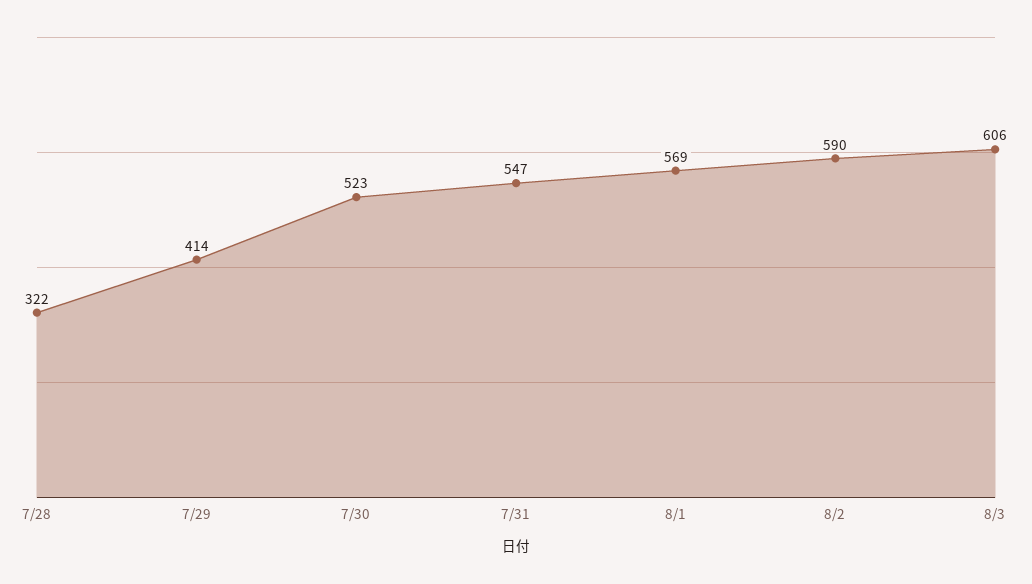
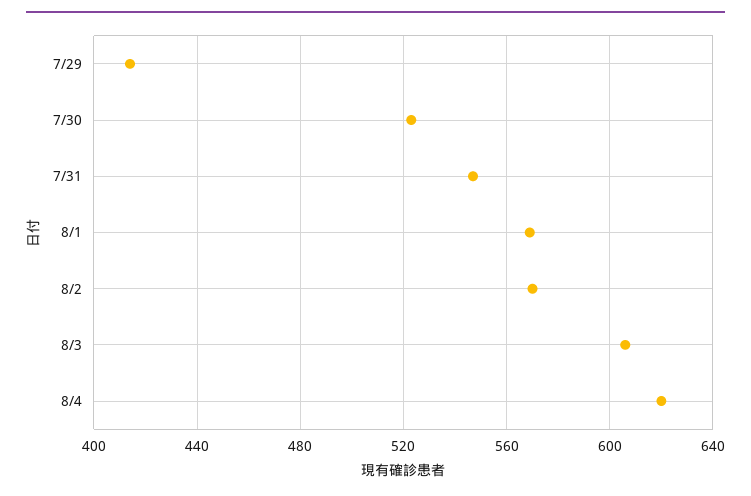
7/28: 322 -> none
8/2: 590 -> 570
8/4: none -> 620

